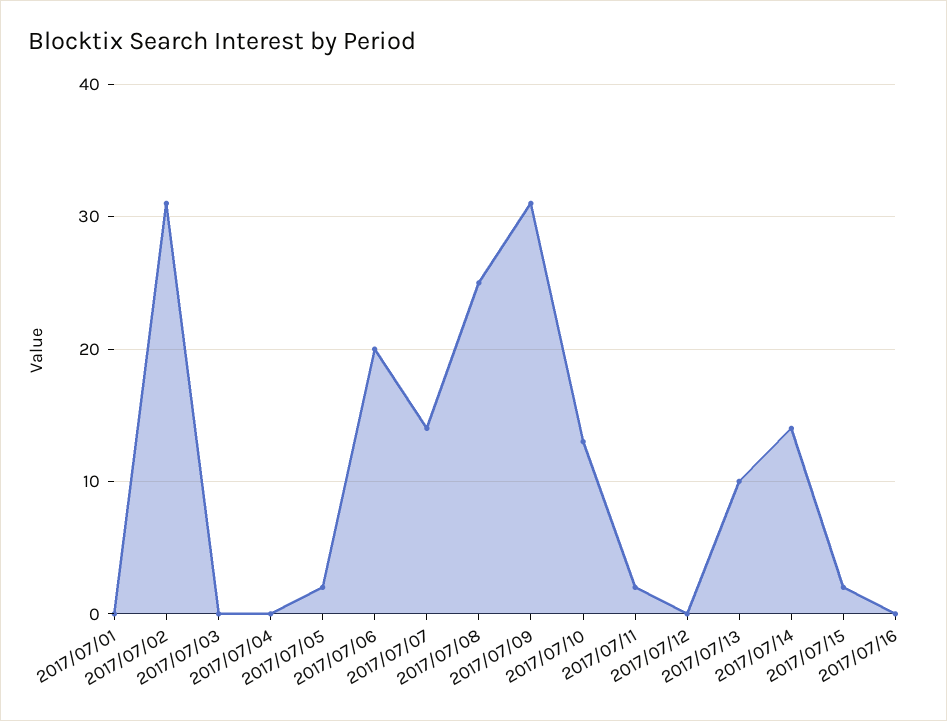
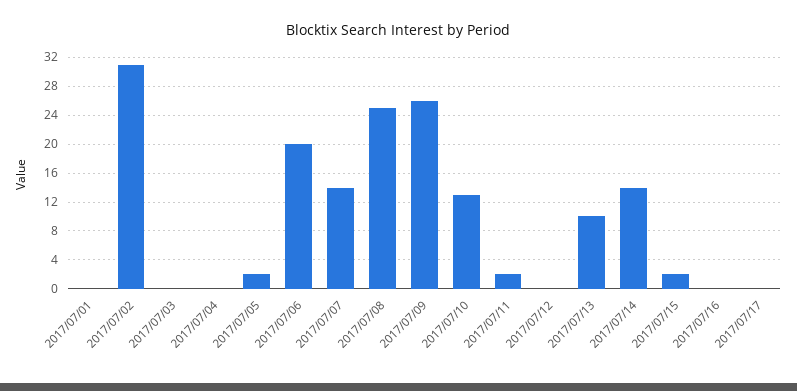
2017/07/09: 31 -> 26
2017/07/17: none -> 0

